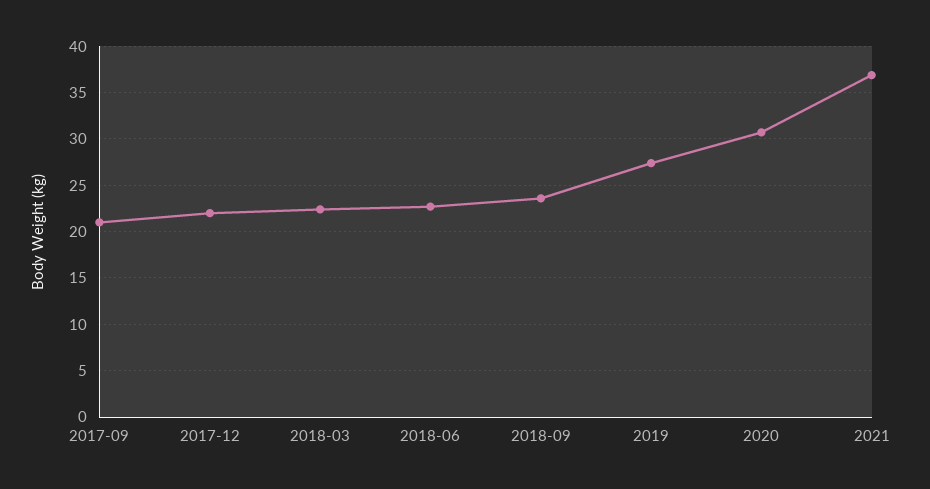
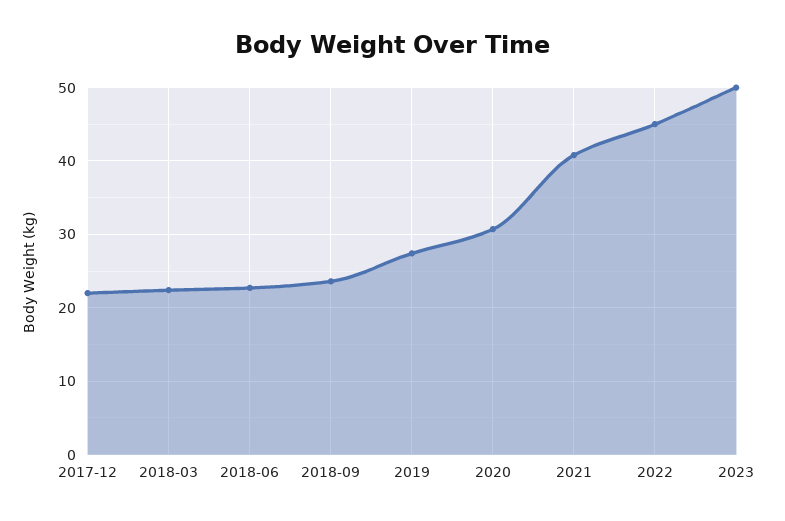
2017-09: 21 -> none
2021: 37 -> 41
2022: none -> 45
2023: none -> 50

